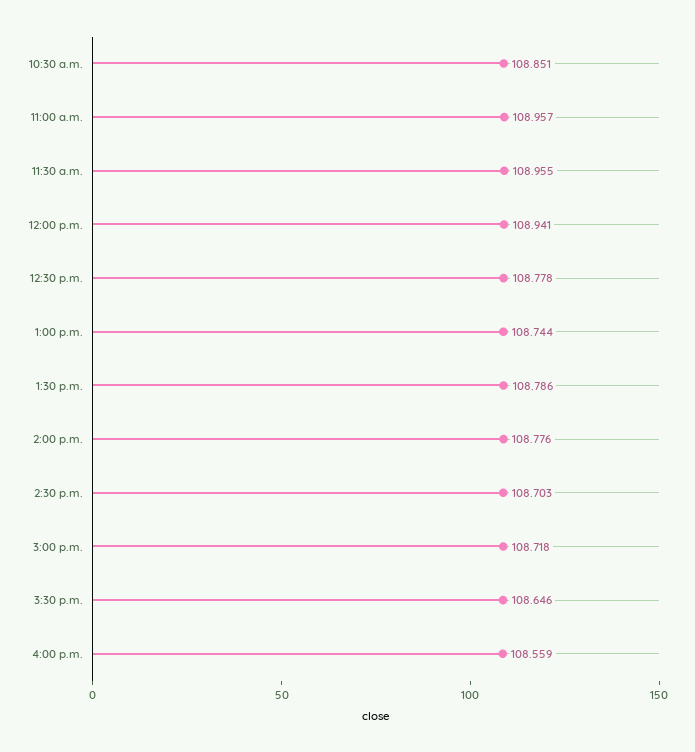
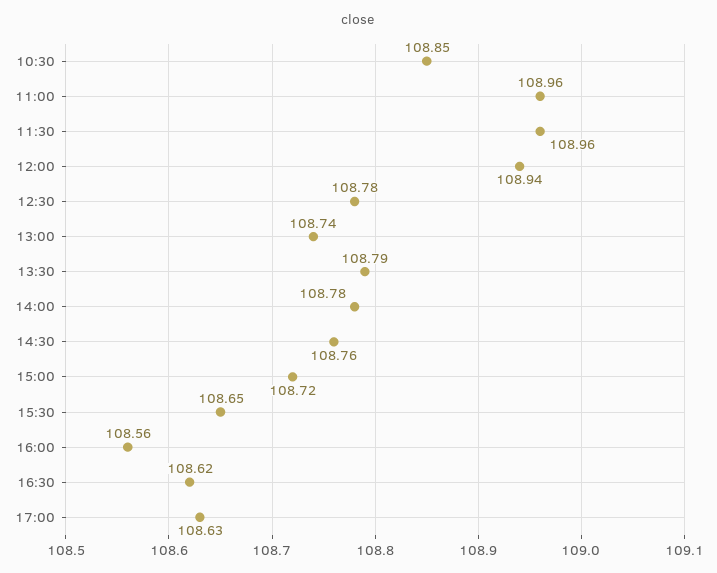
2:30 p.m.: 108.703 -> 108.76
16:30: none -> 108.62
17:00: none -> 108.63

